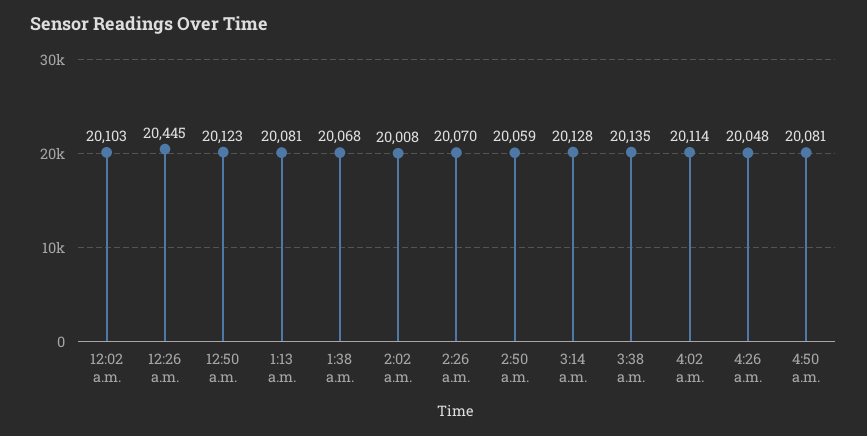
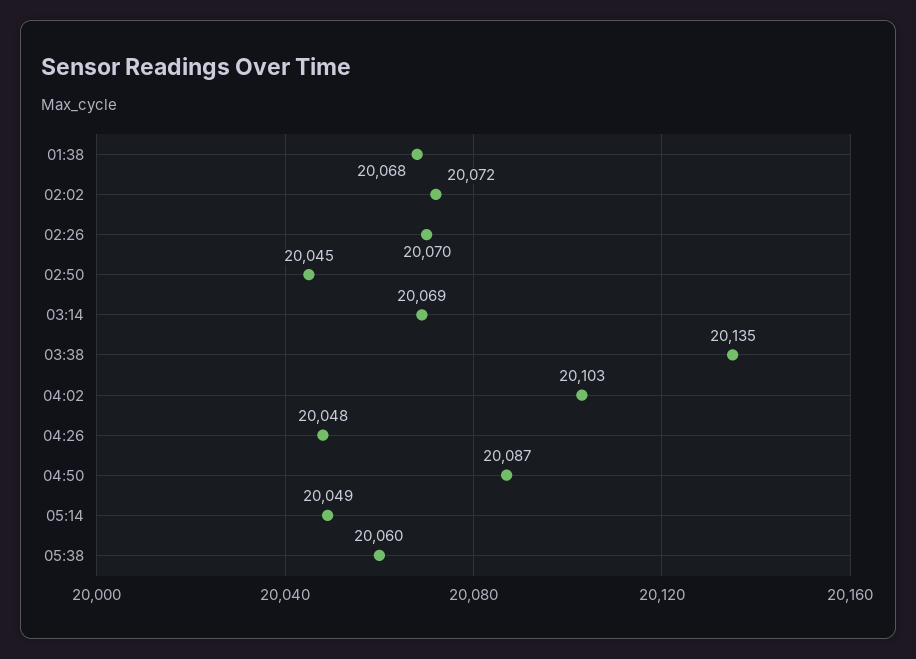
12:02 a.m.: 20103 -> none
12:26 a.m.: 20445 -> none
12:50 a.m.: 20123 -> none
1:13 a.m.: 20081 -> none
2:02 a.m.: 20008 -> 20072
2:50 a.m.: 20059 -> 20045
3:14 a.m.: 20128 -> 20069
4:02 a.m.: 20114 -> 20103
4:50 a.m.: 20081 -> 20087
05:14: none -> 20049
05:38: none -> 20060

